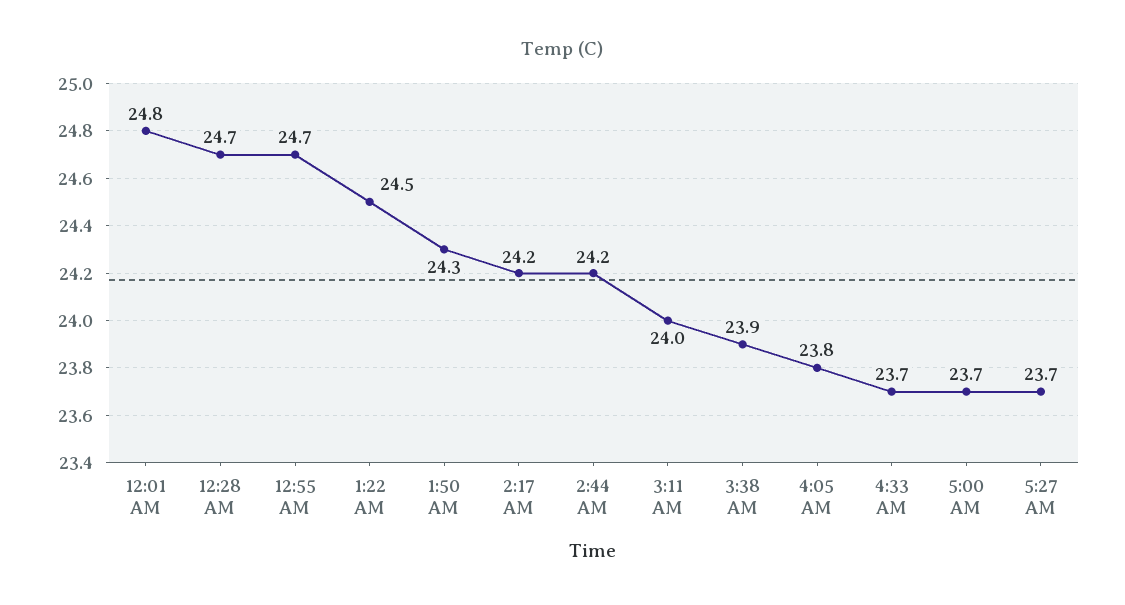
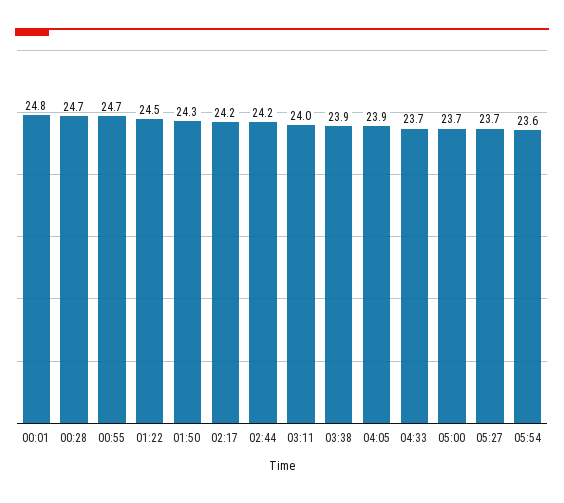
4:05 AM: 23.8 -> 23.9
05:54: none -> 23.6

